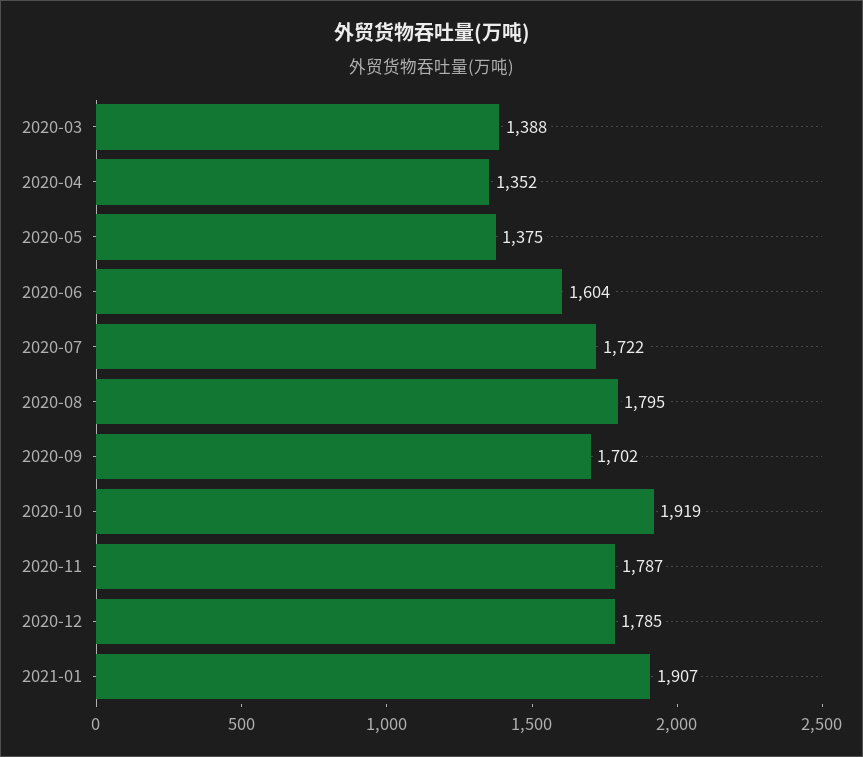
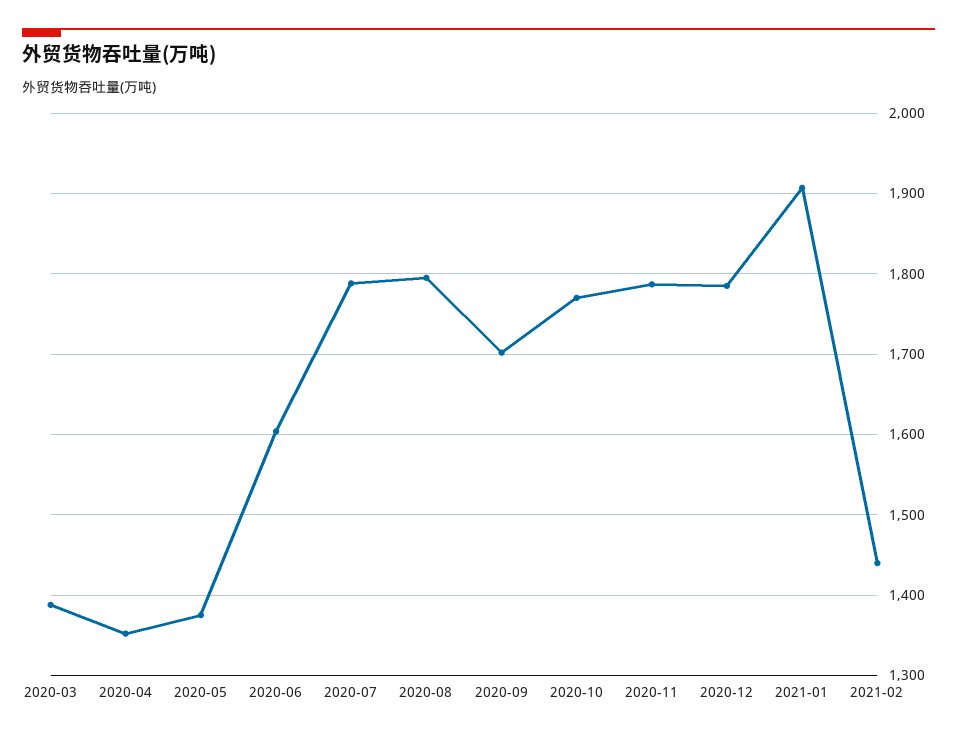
2020-07: 1722 -> 1790
2020-10: 1919 -> 1770
2021-02: none -> 1440

